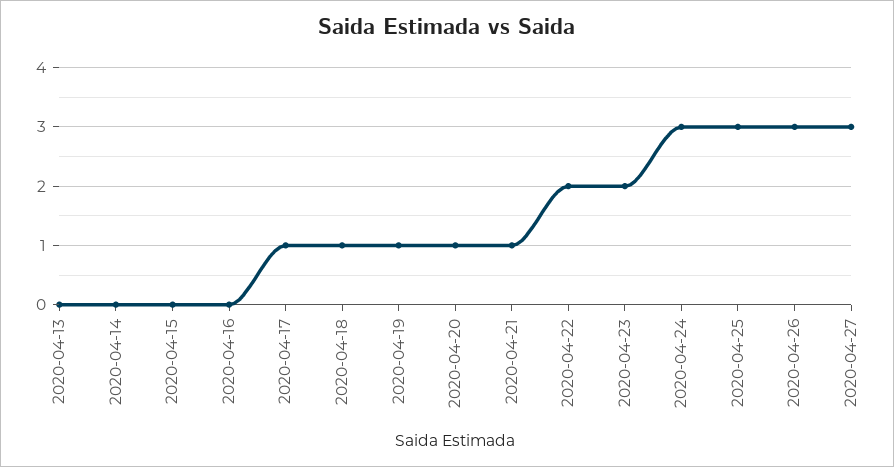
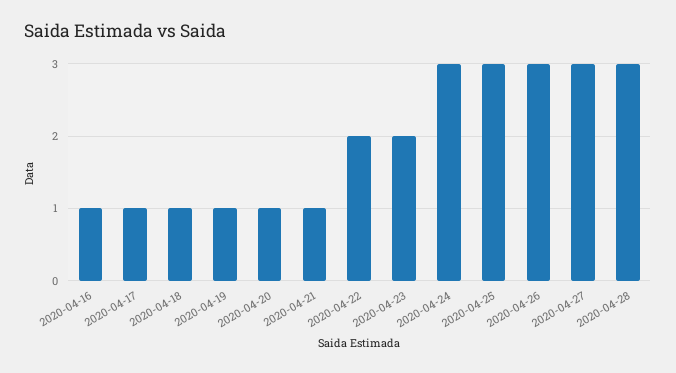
2020-04-13: 0 -> none
2020-04-14: 0 -> none
2020-04-15: 0 -> none
2020-04-16: 0 -> 1
2020-04-28: none -> 3

